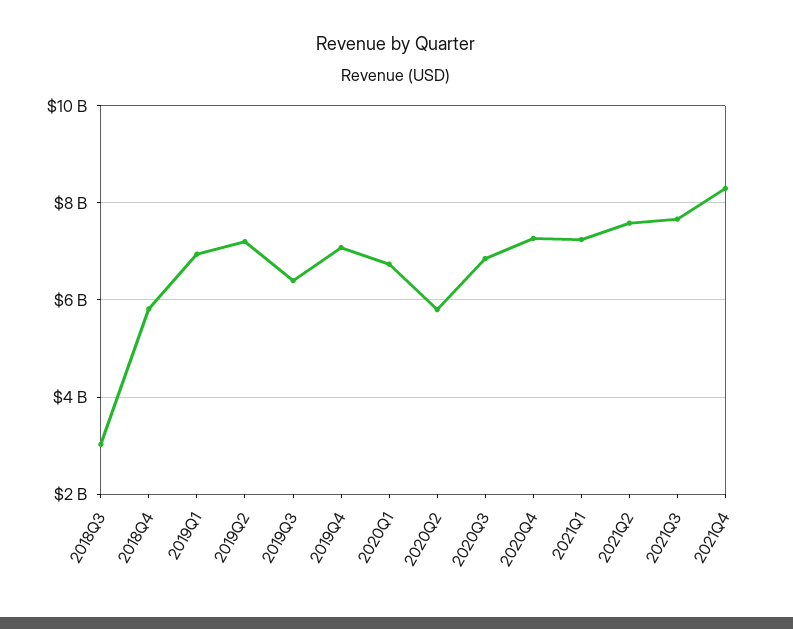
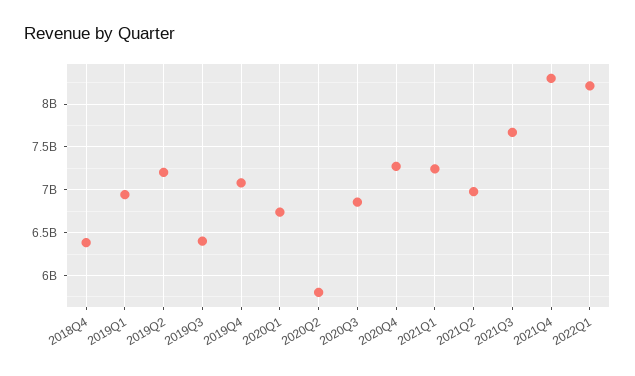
2018Q3: 3000000000 -> none
2018Q4: 5800000000 -> 6400000000
2021Q2: 7600000000 -> 7000000000
2022Q1: none -> 8200000000

